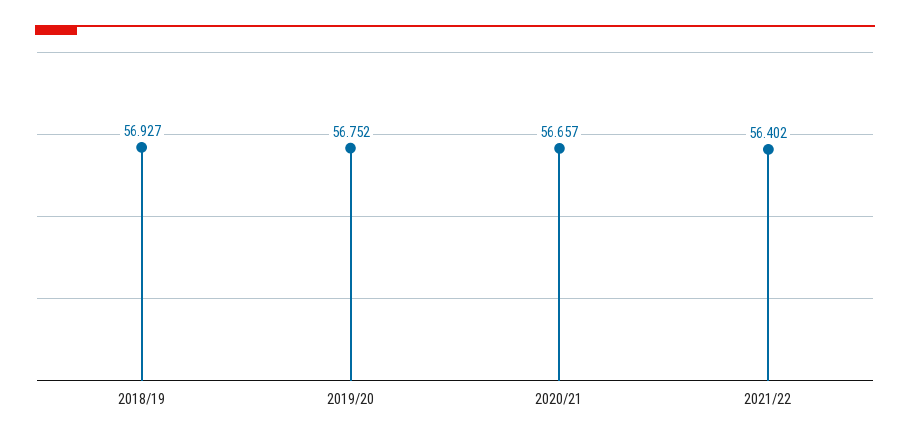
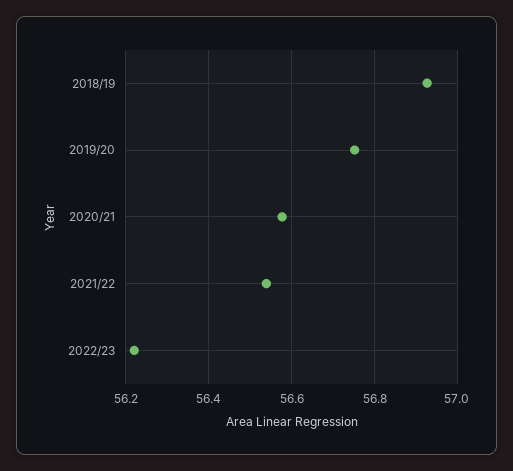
2020/21: 56.657 -> 56.58
2021/22: 56.402 -> 56.54
2022/23: none -> 56.22

